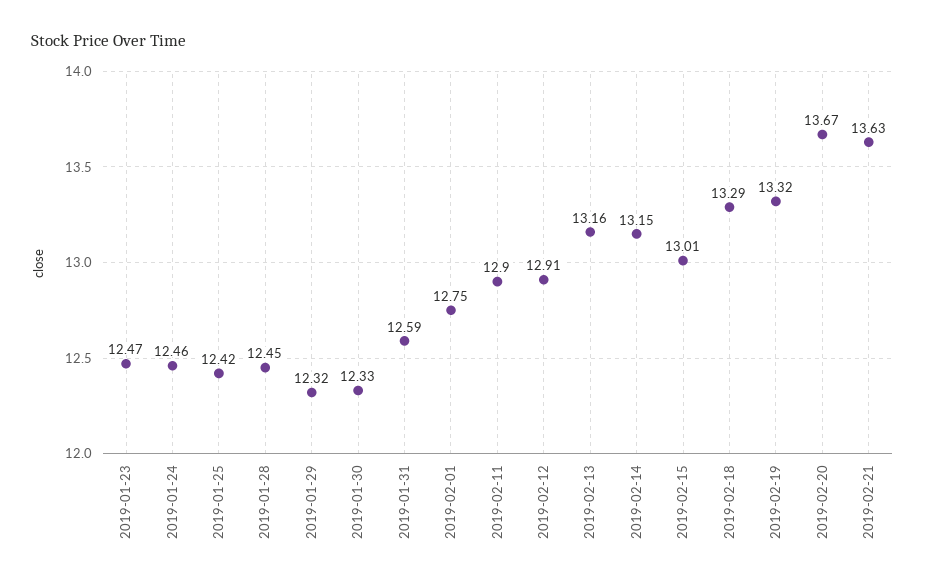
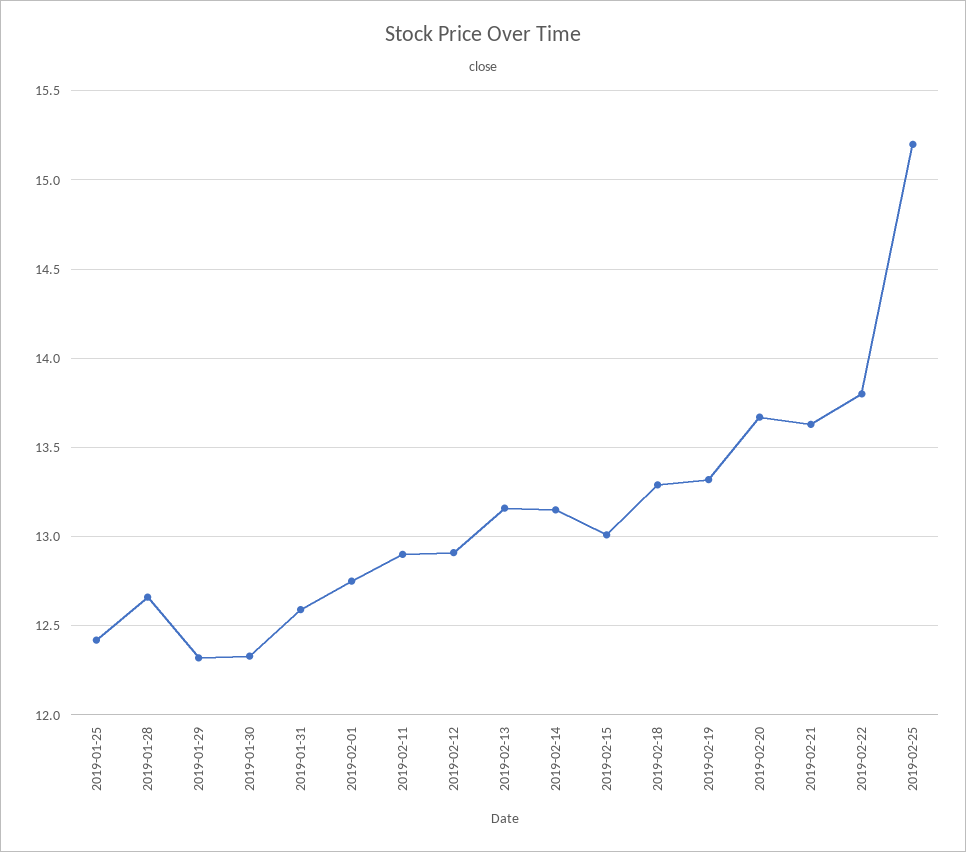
2019-01-23: 12.47 -> none
2019-01-24: 12.46 -> none
2019-01-28: 12.45 -> 12.65
2019-02-22: none -> 13.8
2019-02-25: none -> 15.2

